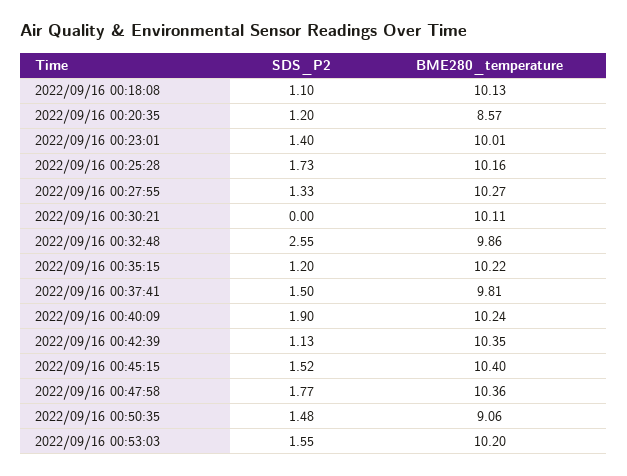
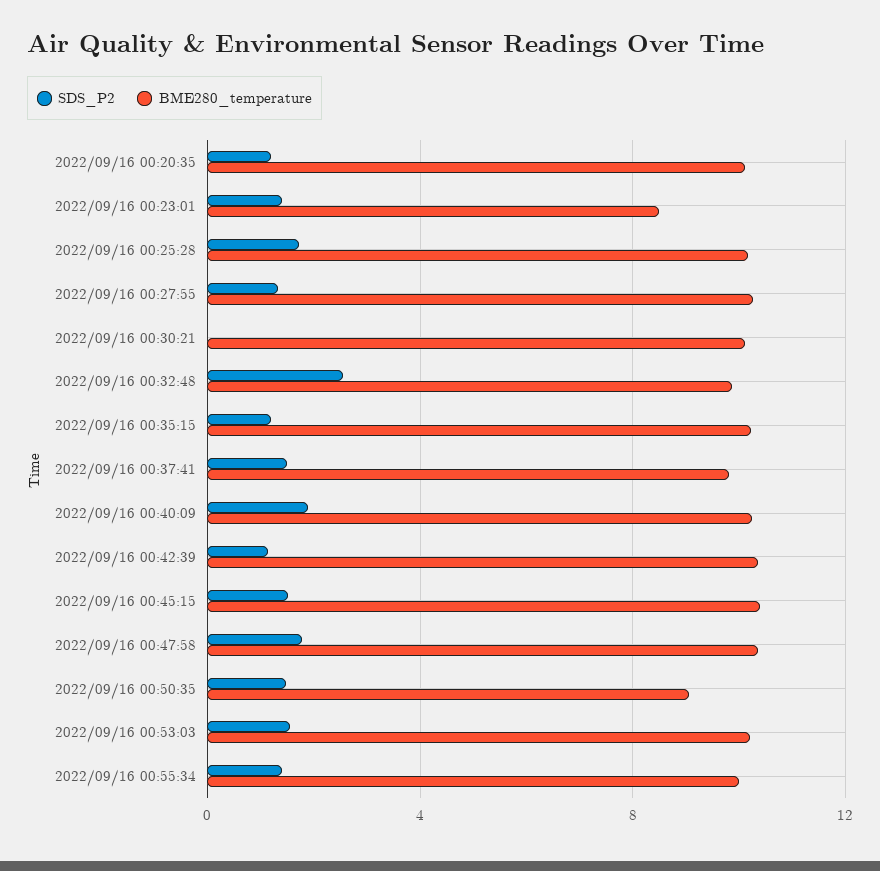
SDS_P2, 2022/09/16 00:18:08: 1.1 -> none
BME280_temperature, 2022/09/16 00:18:08: 10.13 -> none
BME280_temperature, 2022/09/16 00:20:35: 8.57 -> 10
BME280_temperature, 2022/09/16 00:23:01: 10.01 -> 8.5
SDS_P2, 2022/09/16 00:55:34: none -> 1.5
BME280_temperature, 2022/09/16 00:55:34: none -> 10

